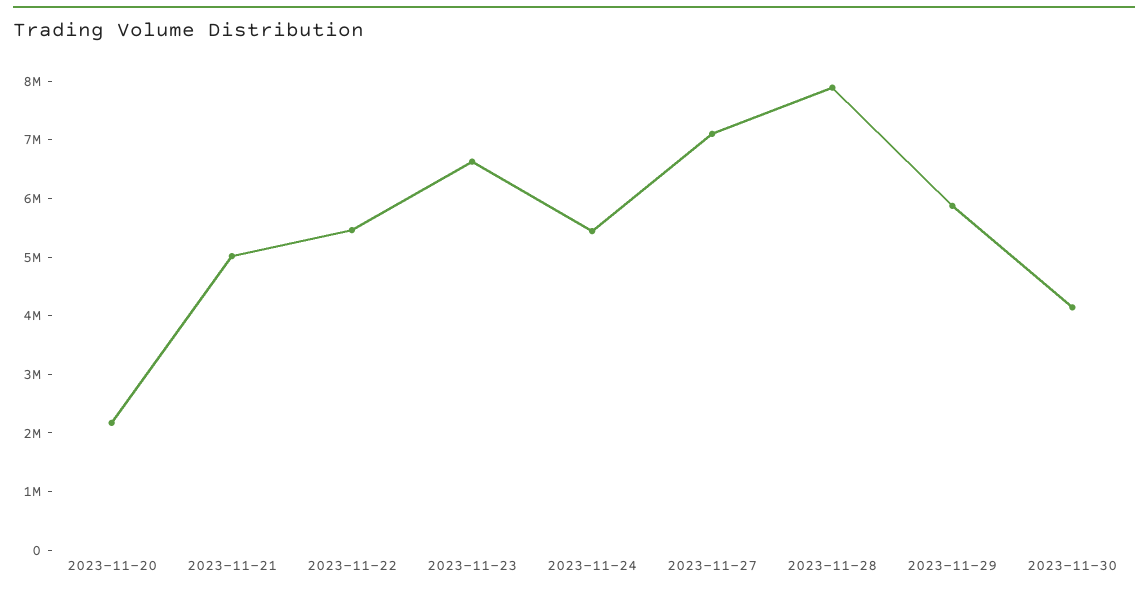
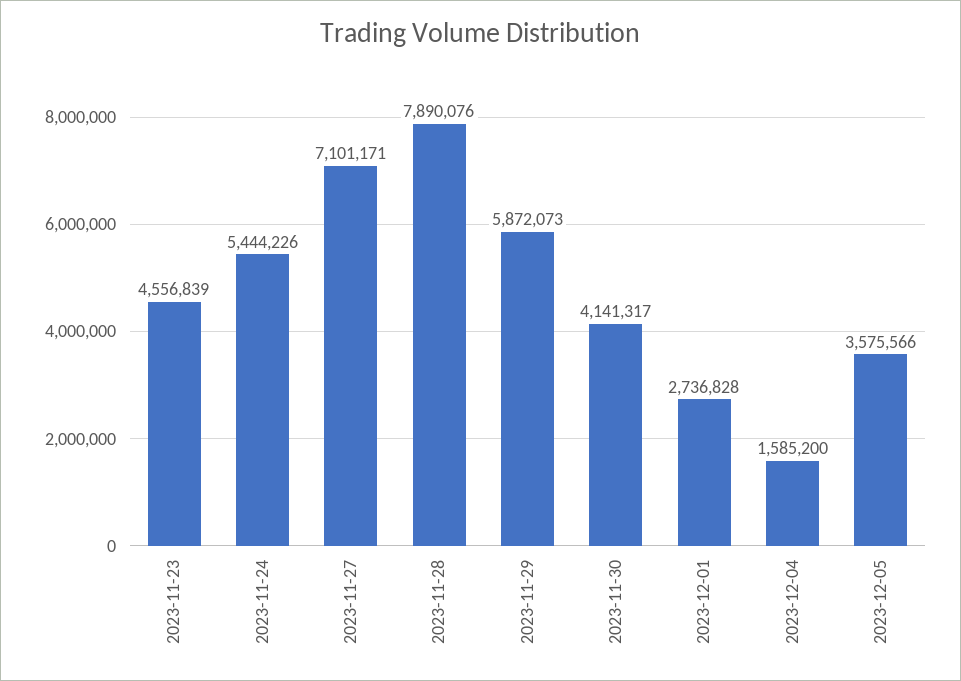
2023-11-20: 2200000 -> none
2023-11-21: 5000000 -> none
2023-11-22: 5400000 -> none
2023-11-23: 6600000 -> 4556839
2023-12-01: none -> 2736828
2023-12-04: none -> 1585200
2023-12-05: none -> 3575566

